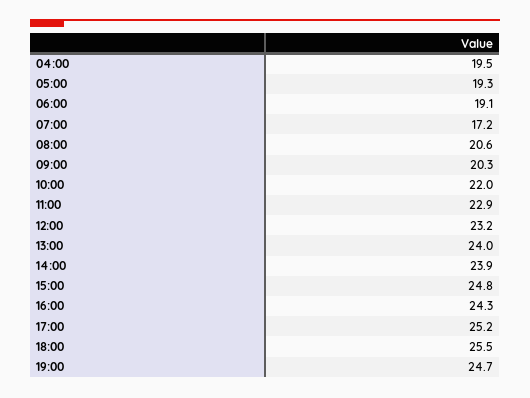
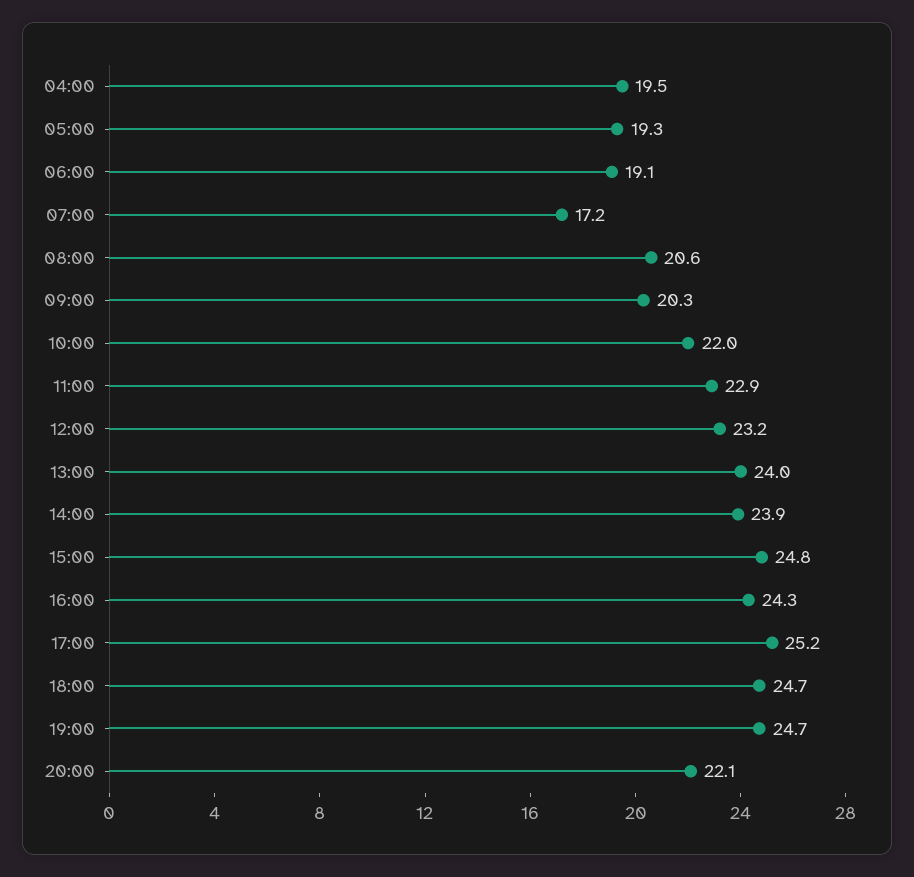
18:00: 25.5 -> 24.7
20:00: none -> 22.1

